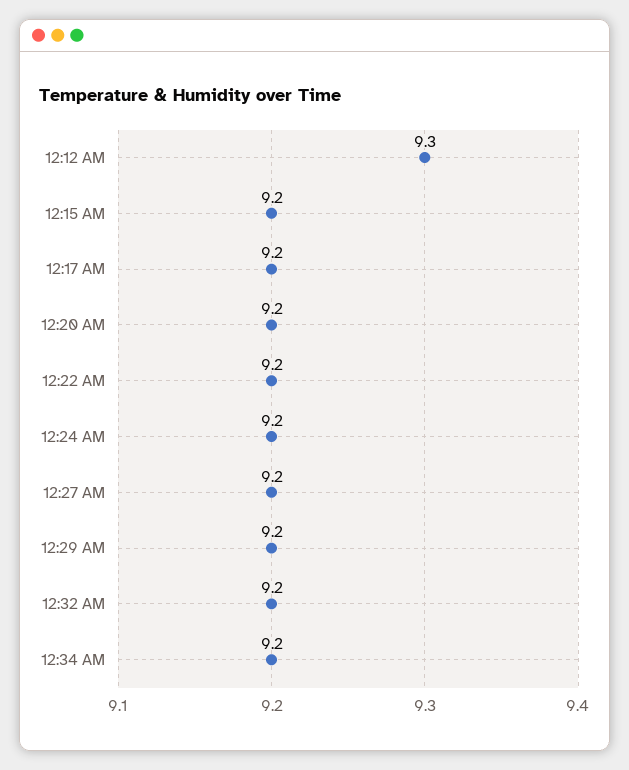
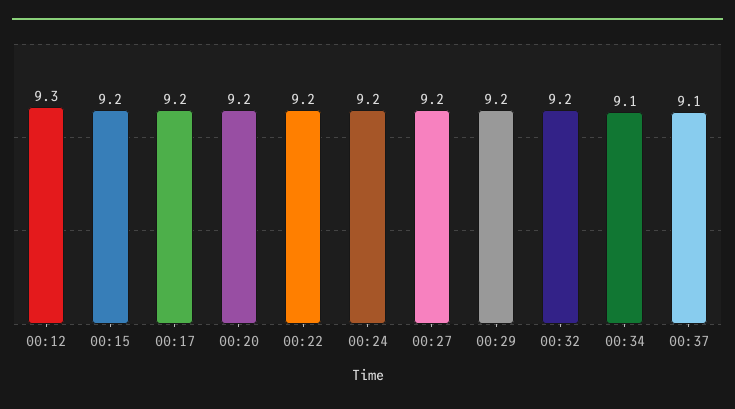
12:34 AM: 9.2 -> 9.1
00:37: none -> 9.1

